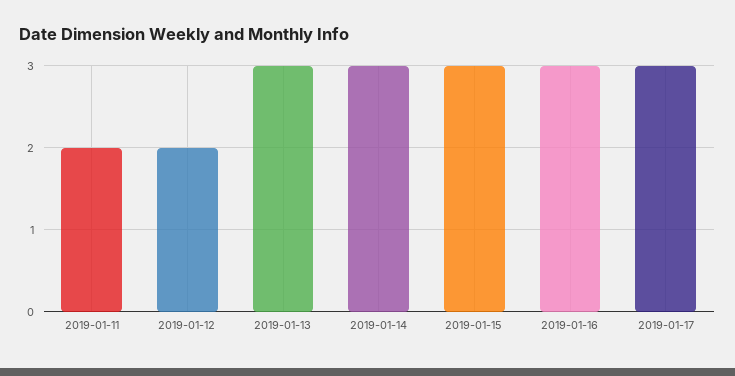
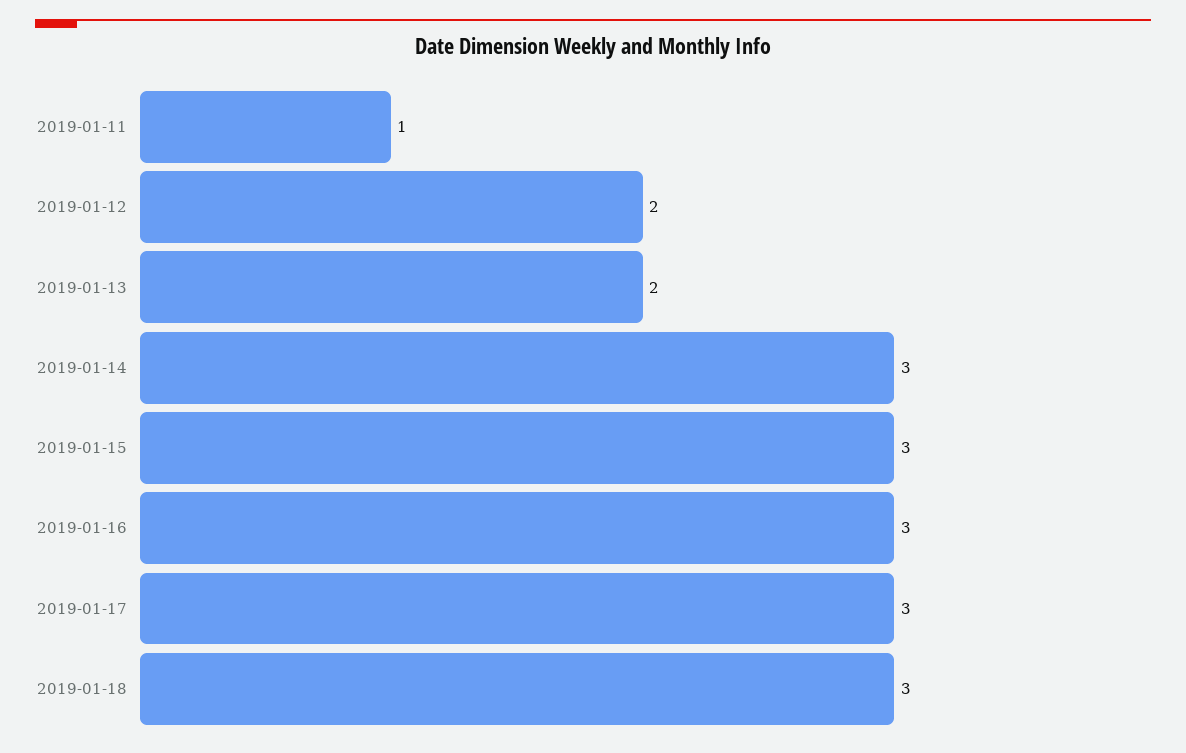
2019-01-11: 2 -> 1
2019-01-13: 3 -> 2
2019-01-18: none -> 3

